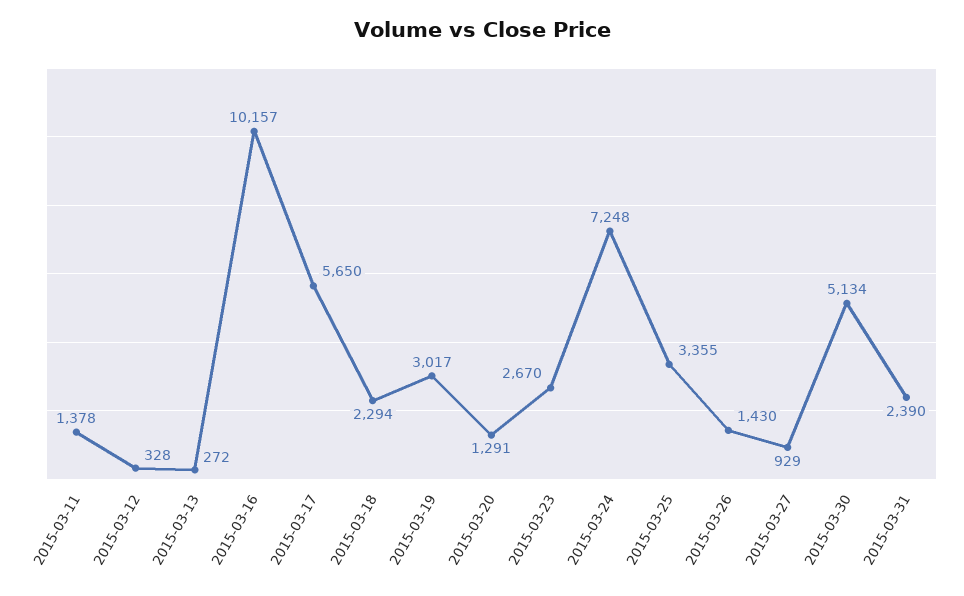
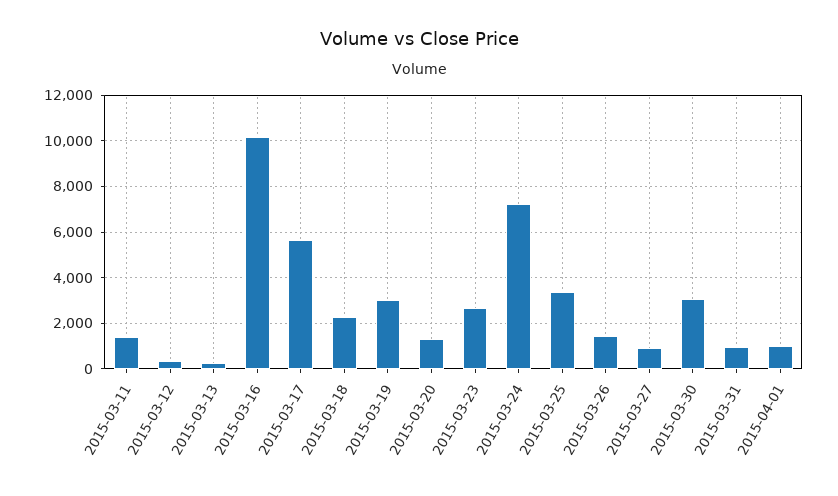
2015-03-30: 5134 -> 3000
2015-03-31: 2390 -> 1000
2015-04-01: none -> 1000

